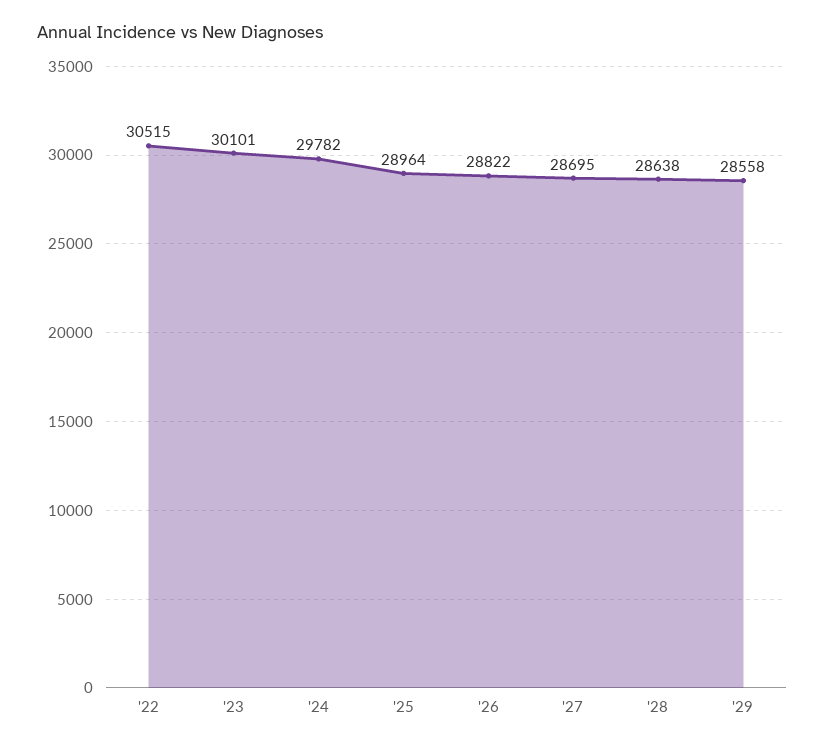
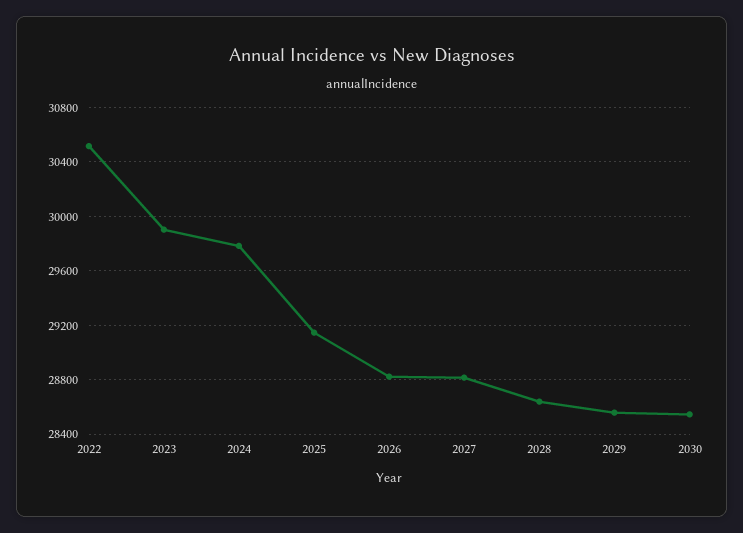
'23: 30101 -> 29900
'25: 28964 -> 29150
'27: 28695 -> 28800
2030: none -> 28550

